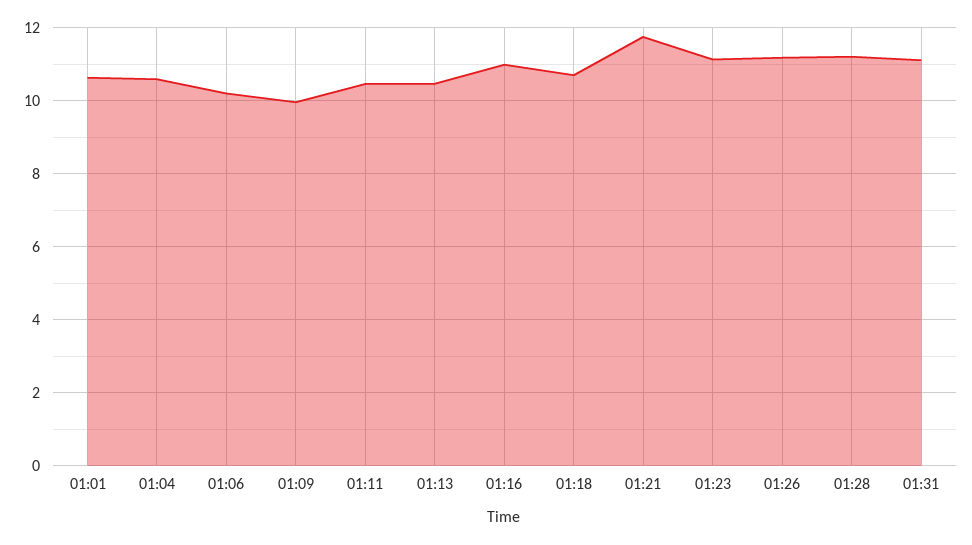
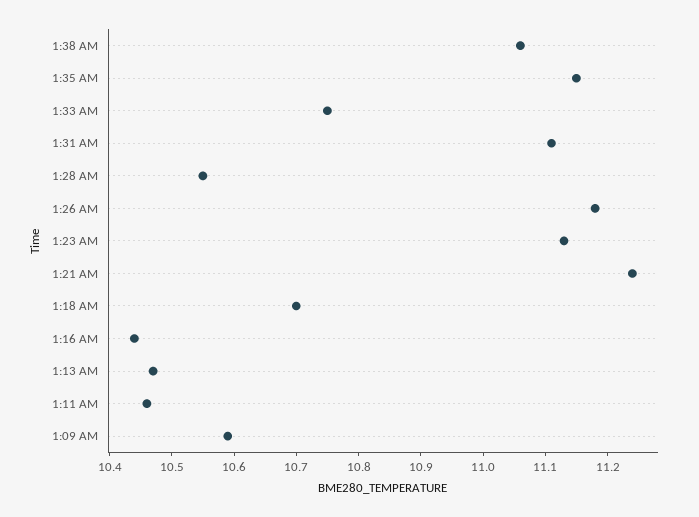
01:01: 10.6 -> none
01:04: 10.6 -> none
01:06: 10.2 -> none
01:09: 10 -> 10.6
01:16: 11 -> 10.45
01:21: 11.8 -> 11.25
01:28: 11.2 -> 10.55
1:38 AM: none -> 11.05
1:35 AM: none -> 11.15
1:33 AM: none -> 10.75

